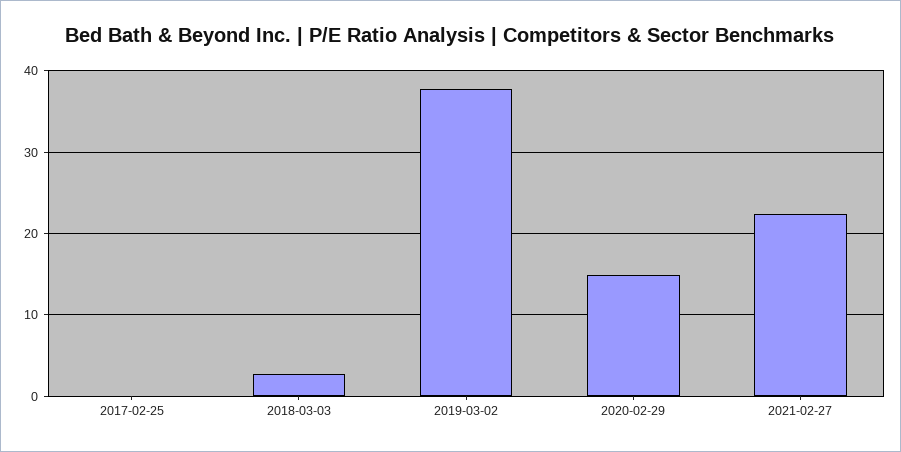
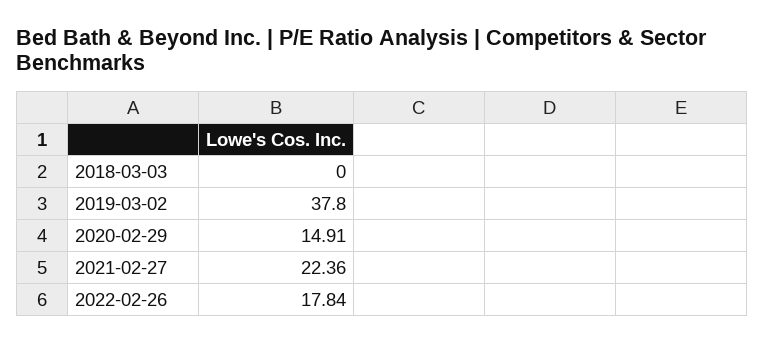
2017-02-25: 0 -> none
2018-03-03: 3 -> 0
2022-02-26: none -> 17.84

